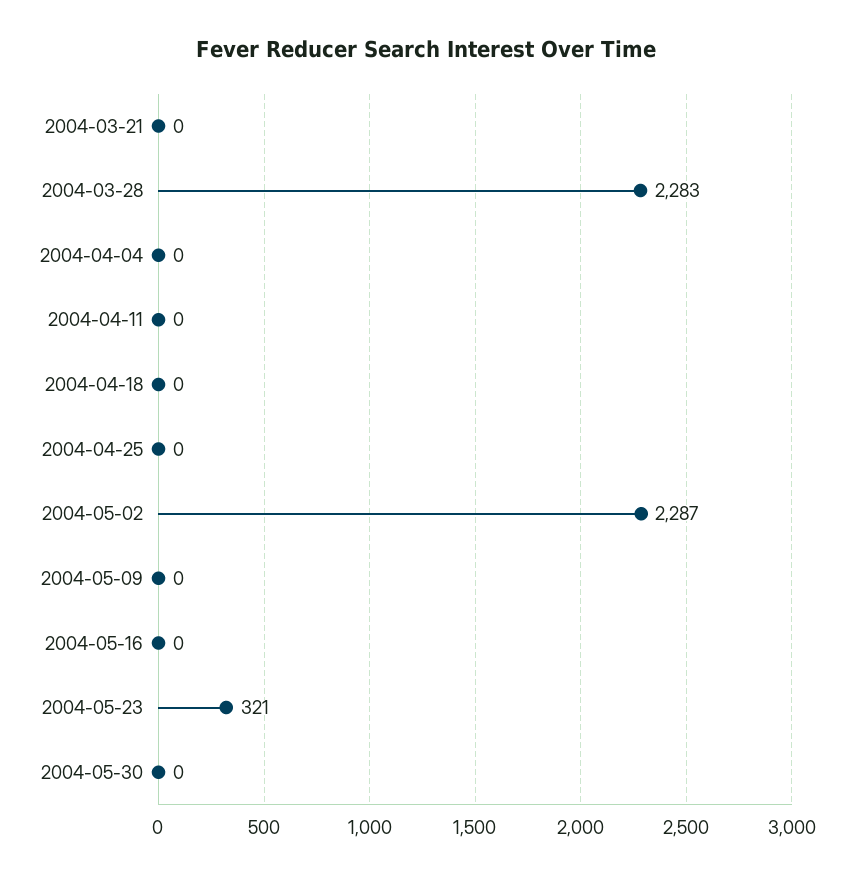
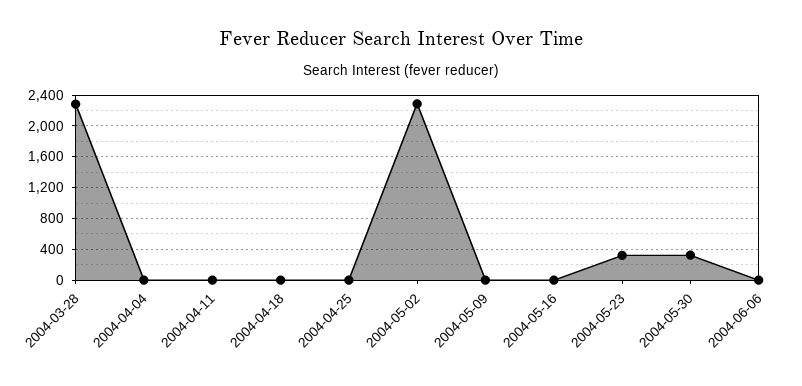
2004-03-21: 0 -> none
2004-05-30: 0 -> 300
2004-06-06: none -> 0

